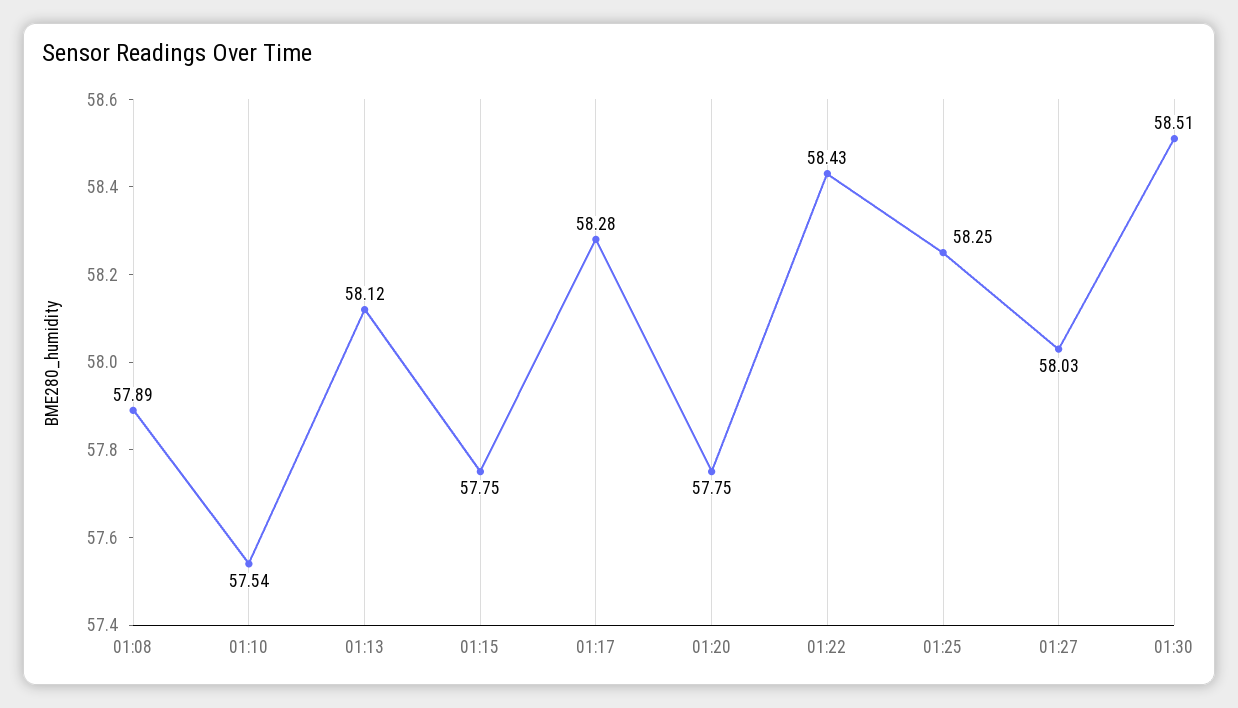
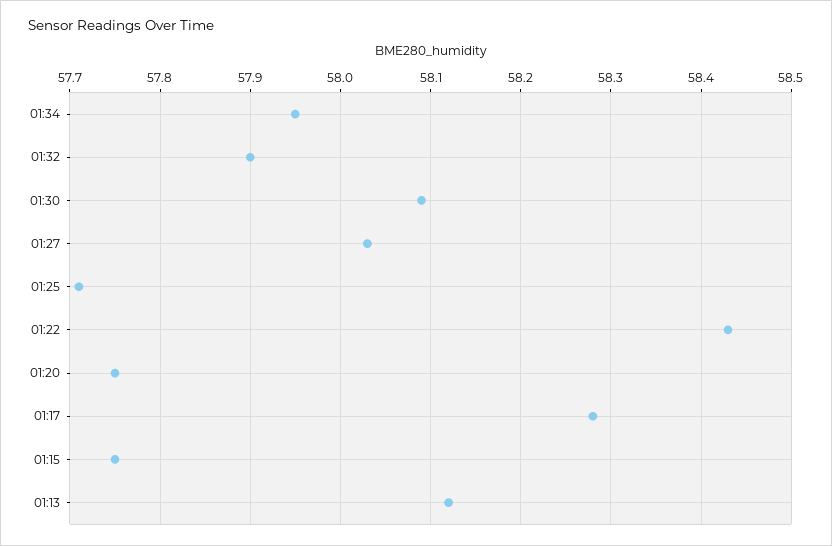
01:08: 57.89 -> none
01:10: 57.54 -> none
01:25: 58.25 -> 57.71
01:30: 58.51 -> 58.09
01:34: none -> 57.95
01:32: none -> 57.9

